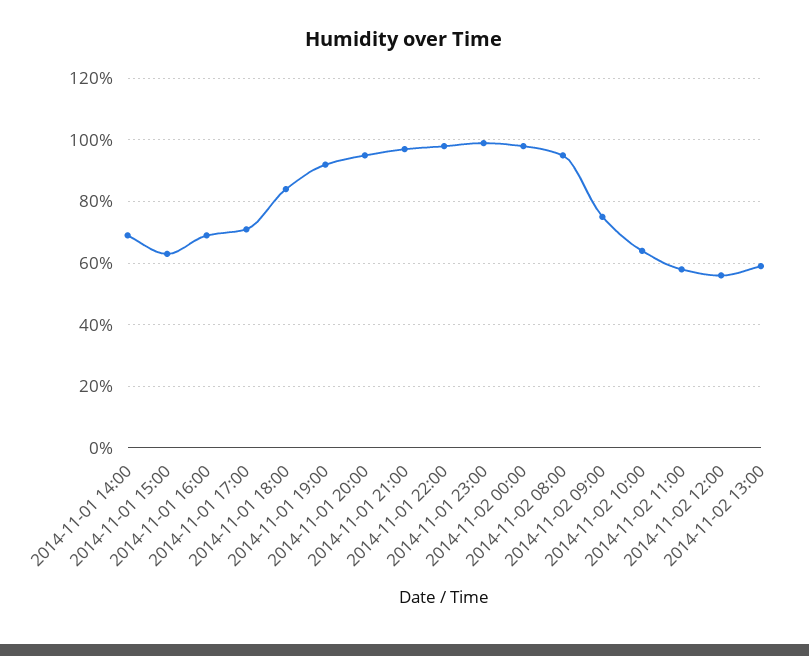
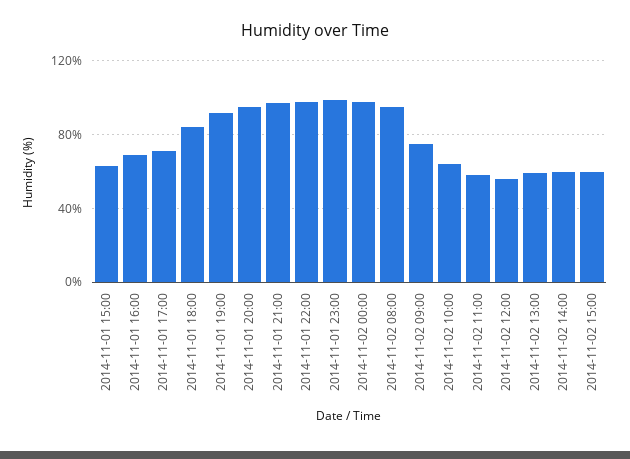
2014-11-01 14:00: 70 -> none
2014-11-02 14:00: none -> 60
2014-11-02 15:00: none -> 60

